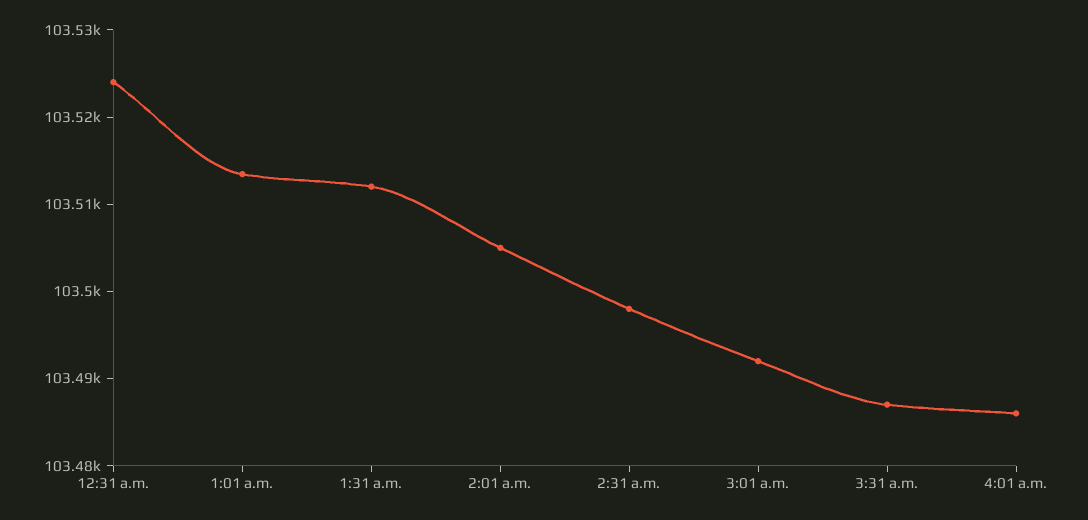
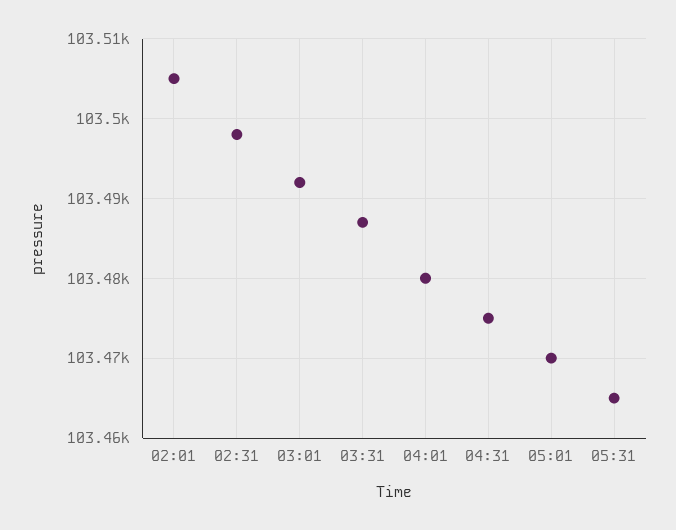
12:31 a.m.: 103524 -> none
1:01 a.m.: 103514 -> none
1:31 a.m.: 103512 -> none
4:01 a.m.: 103486 -> 103480
04:31: none -> 103475
05:01: none -> 103470
05:31: none -> 103465

